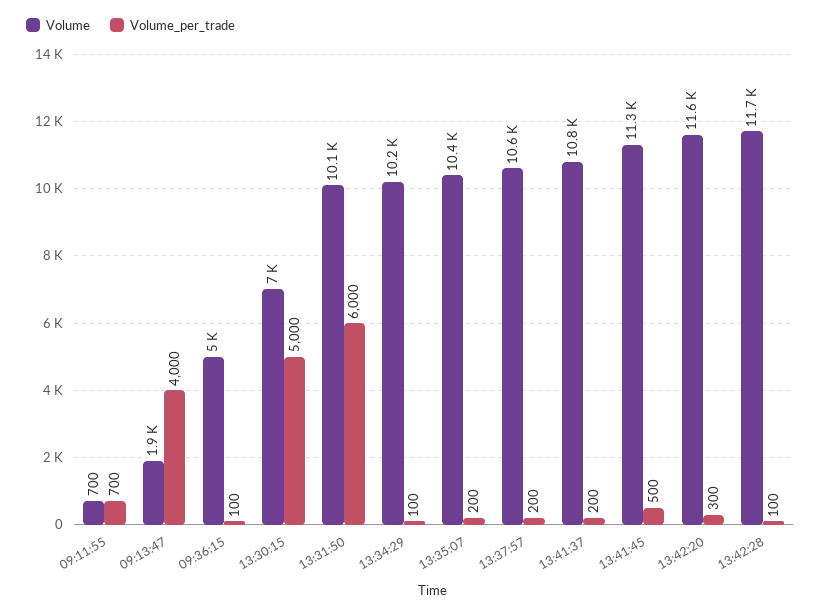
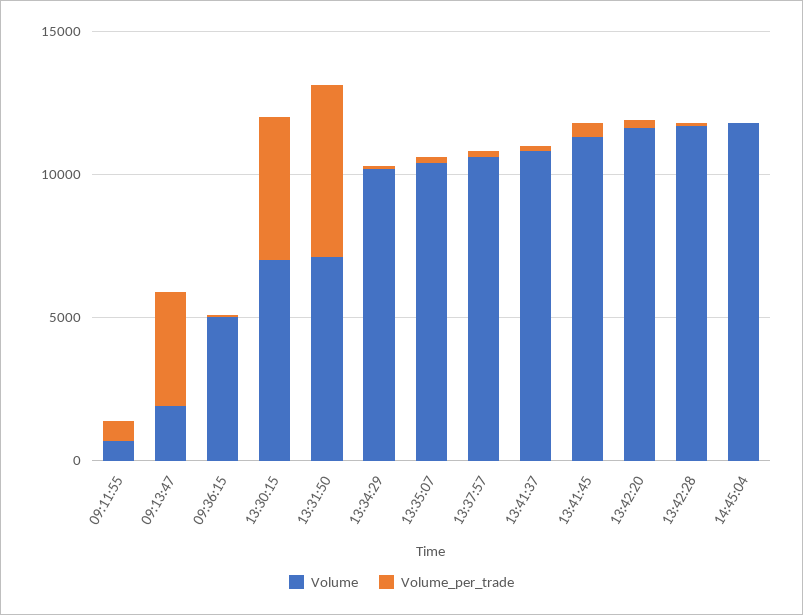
Volume, 13:31:50: 10100 -> 7000
Volume, 14:45:04: none -> 12000
Volume_per_trade, 14:45:04: none -> 0

